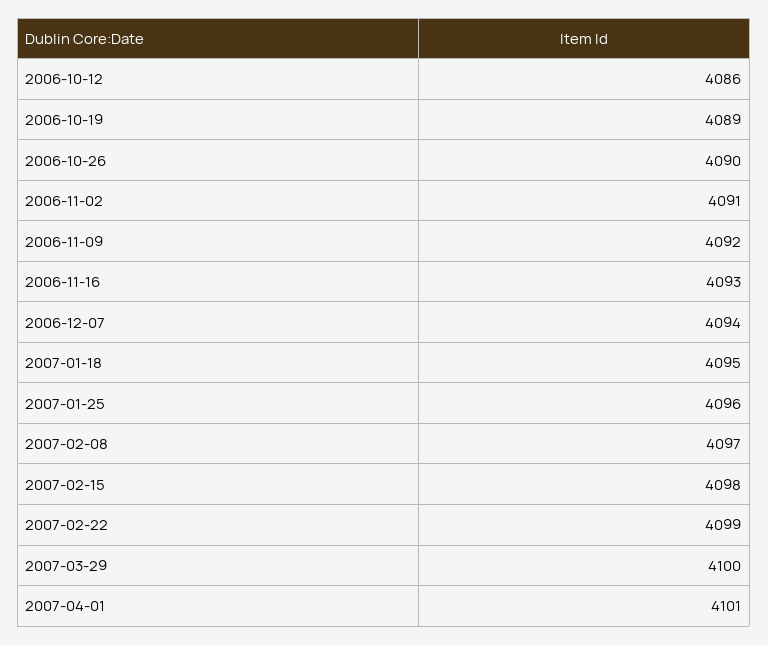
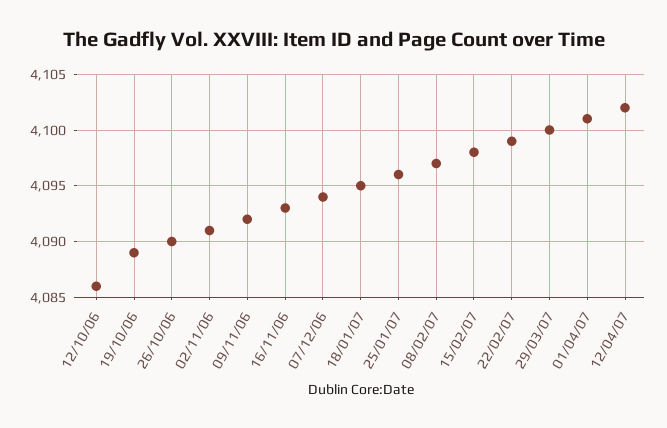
12/04/07: none -> 4102

